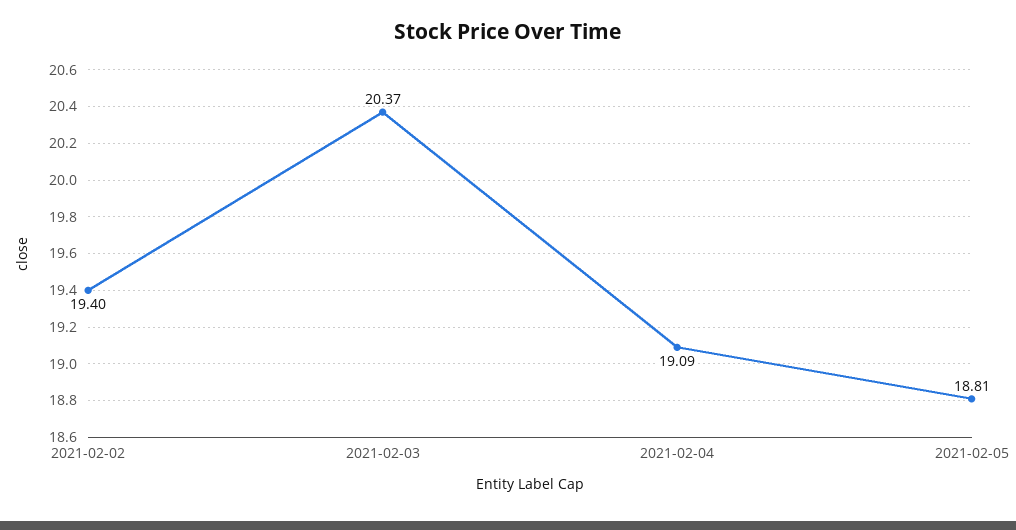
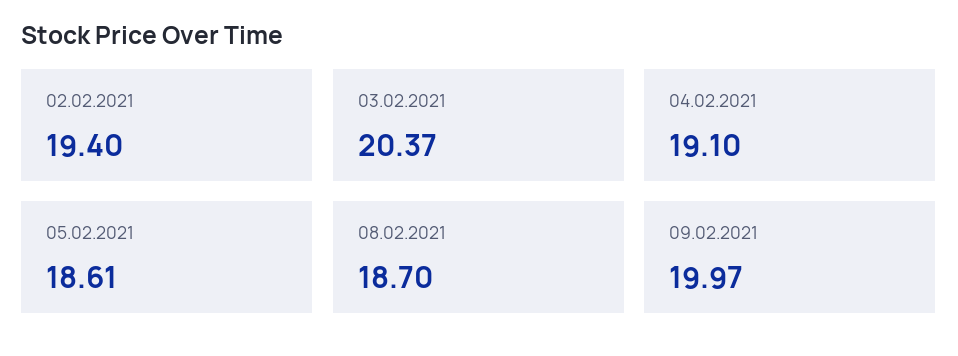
2021-02-04: 19.09 -> 19.1
2021-02-05: 18.81 -> 18.61
08.02.2021: none -> 18.7
09.02.2021: none -> 19.97

